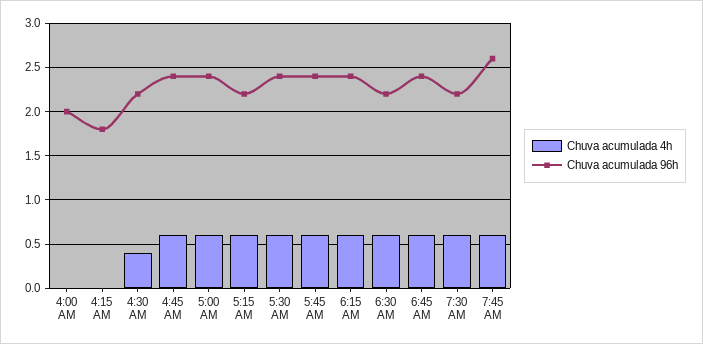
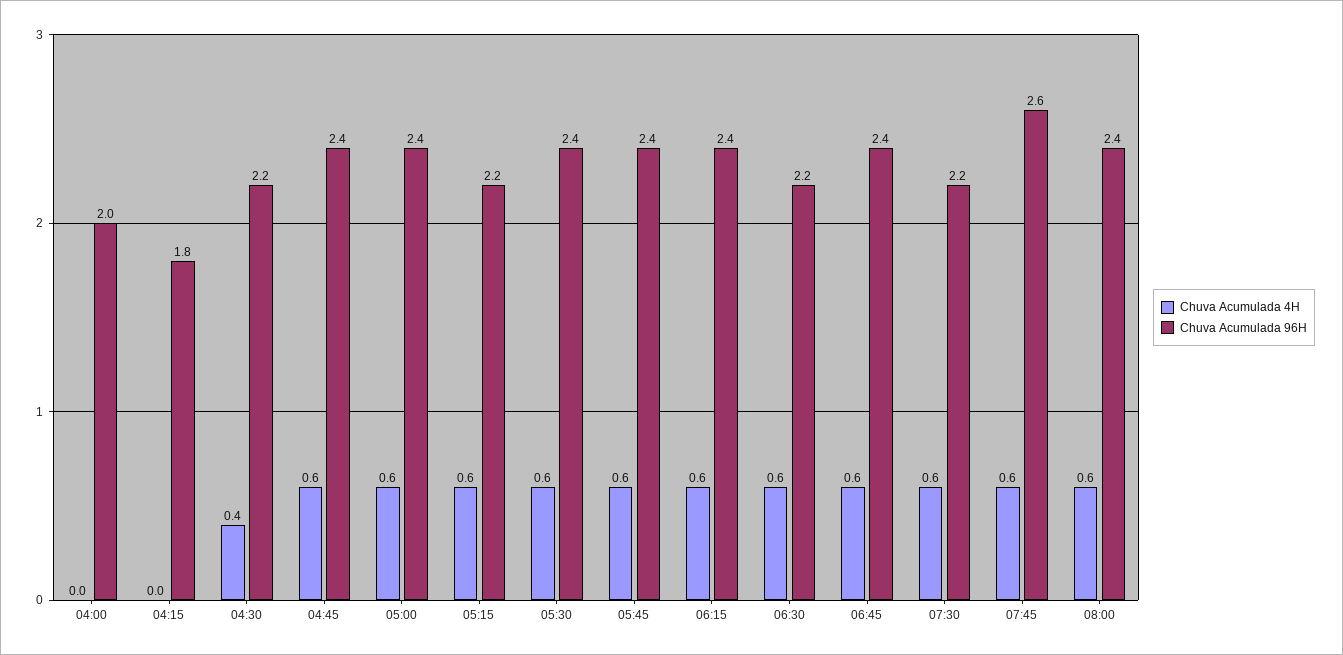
Chuva acumulada 4h, 08:00: none -> 0.6
Chuva acumulada 96h, 08:00: none -> 2.4

